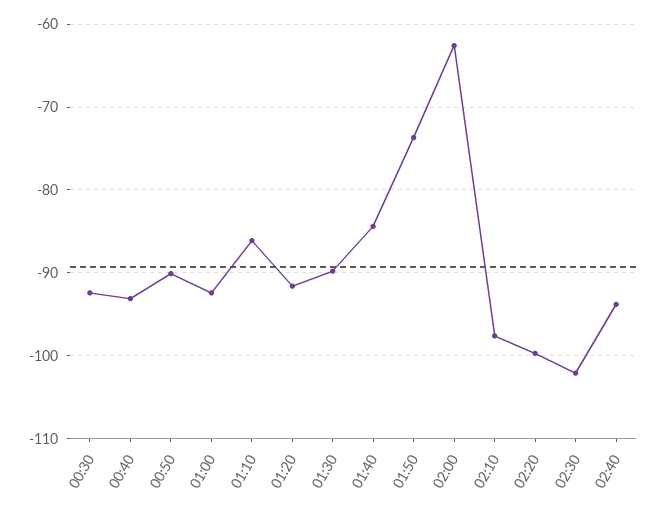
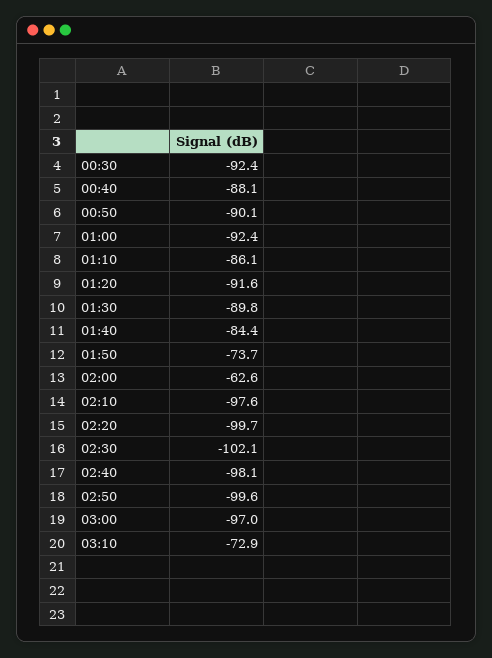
00:40: -93 -> -88.1
02:40: -94 -> -98.1
02:50: none -> -99.6
03:00: none -> -97
03:10: none -> -72.9

